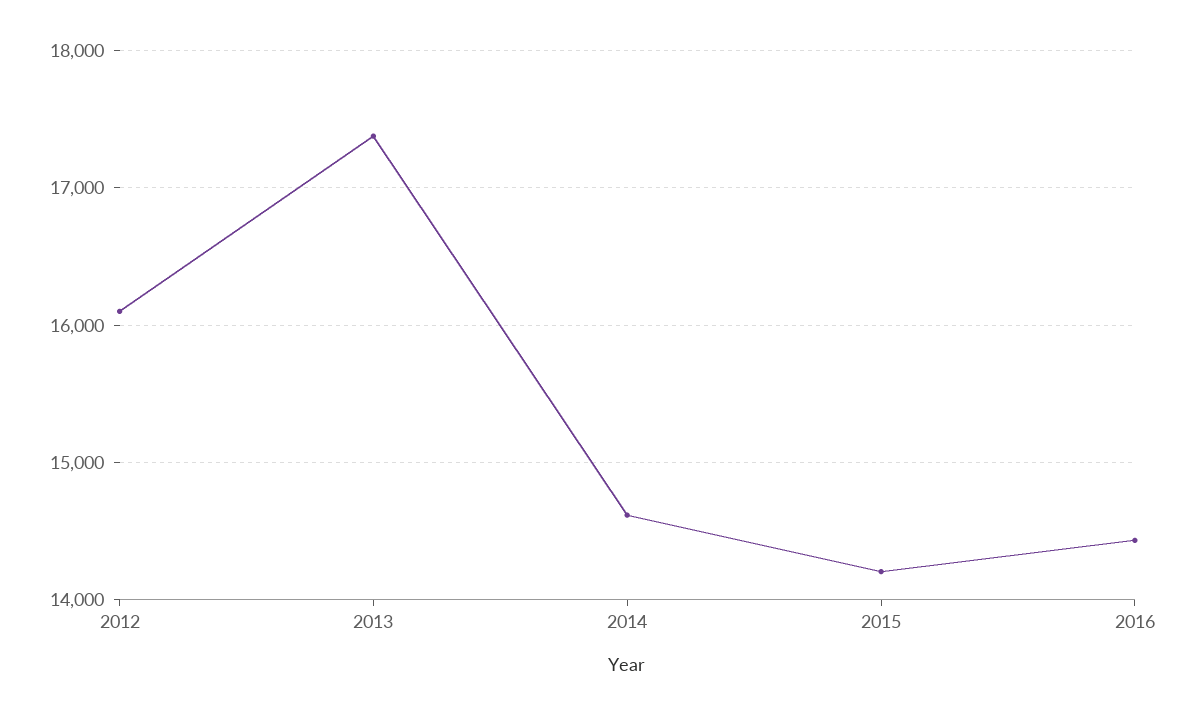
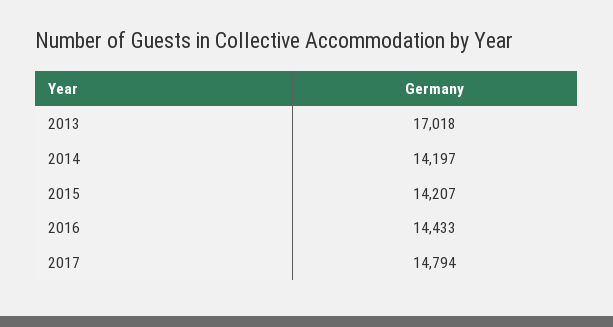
2012: 16100 -> none
2013: 17400 -> 17018
2014: 14600 -> 14197
2017: none -> 14794

